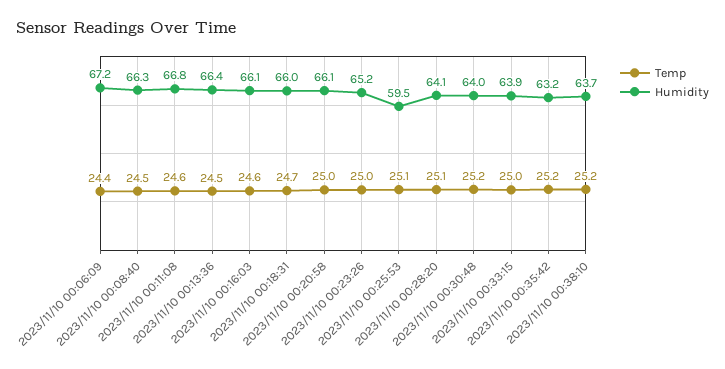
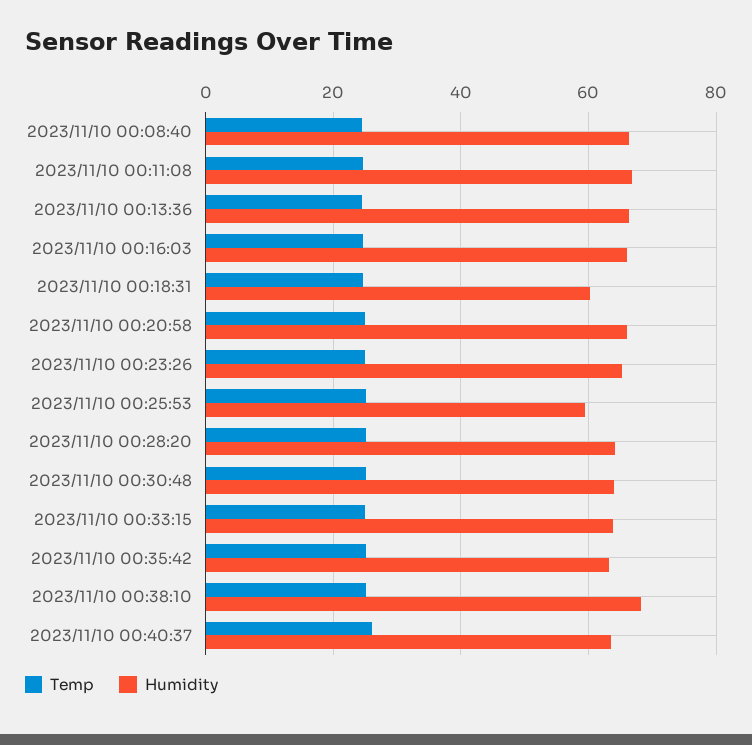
Temp, 2023/11/10 00:06:09: 24.4 -> none
Humidity, 2023/11/10 00:06:09: 67.2 -> none
Humidity, 2023/11/10 00:18:31: 66 -> 60
Humidity, 2023/11/10 00:38:10: 63.7 -> 68
Temp, 2023/11/10 00:40:37: none -> 26
Humidity, 2023/11/10 00:40:37: none -> 64

